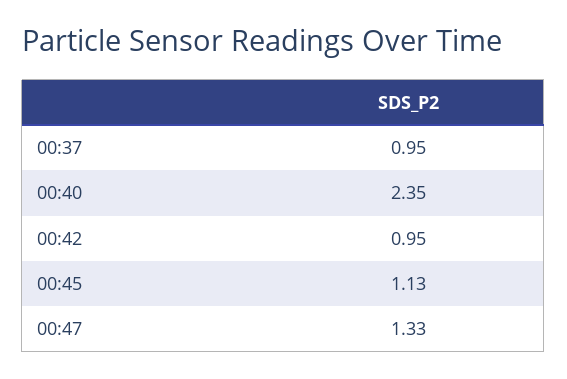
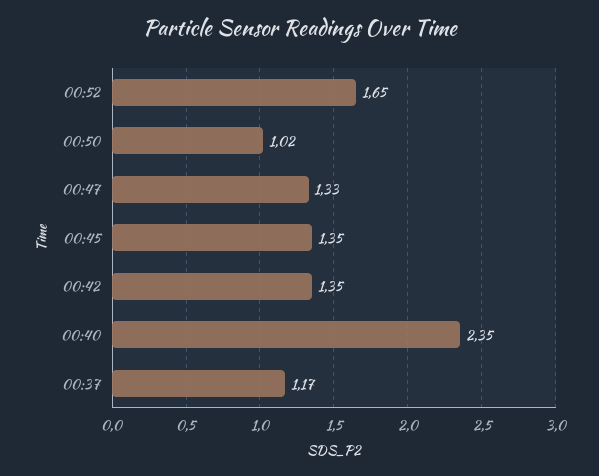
00:37: 0.95 -> 1.17
00:42: 0.95 -> 1.35
00:45: 1.13 -> 1.35
00:52: none -> 1.65
00:50: none -> 1.02

